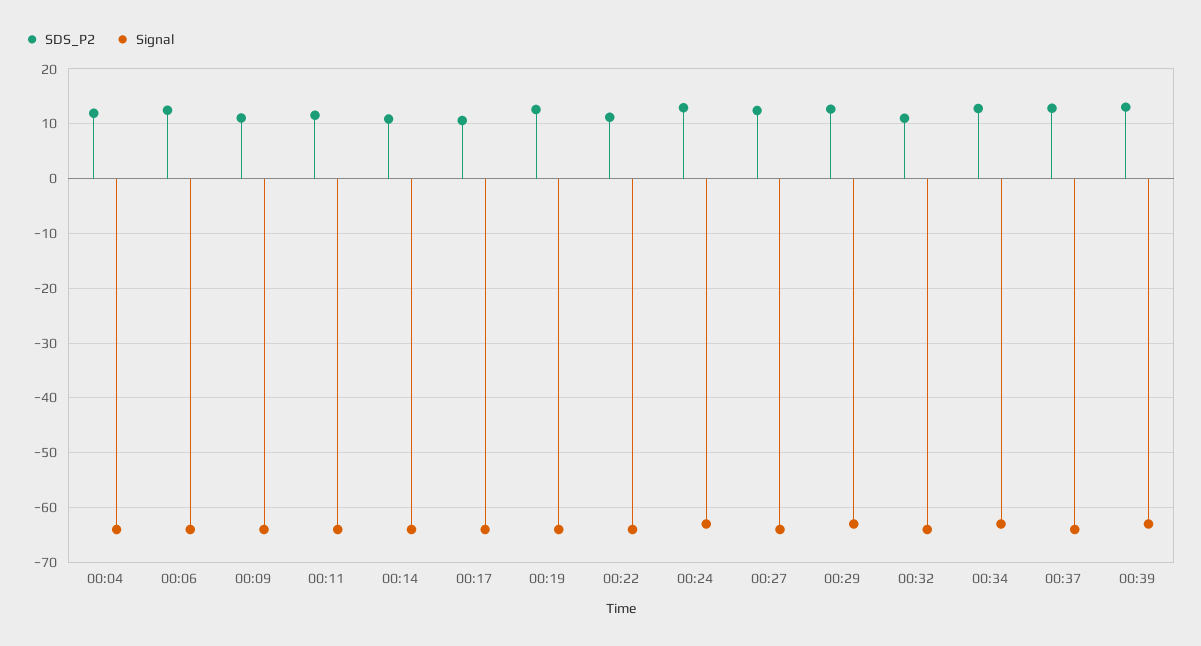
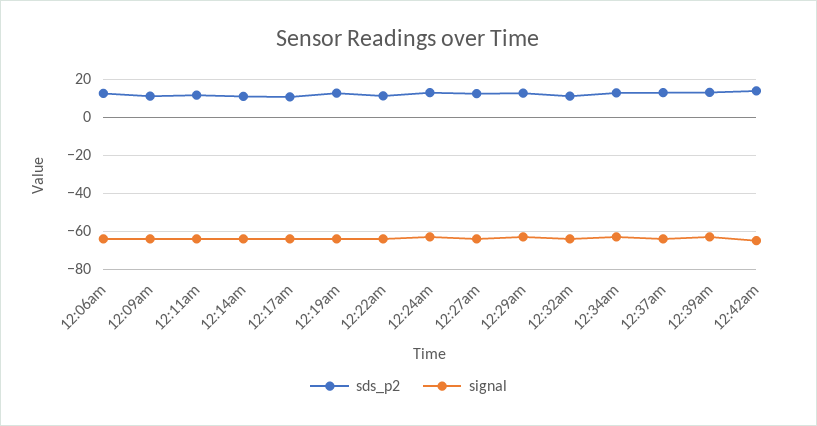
SDS_P2, 00:04: 12 -> none
Signal, 00:04: -64 -> none
SDS_P2, 12:42am: none -> 15
Signal, 12:42am: none -> -65

